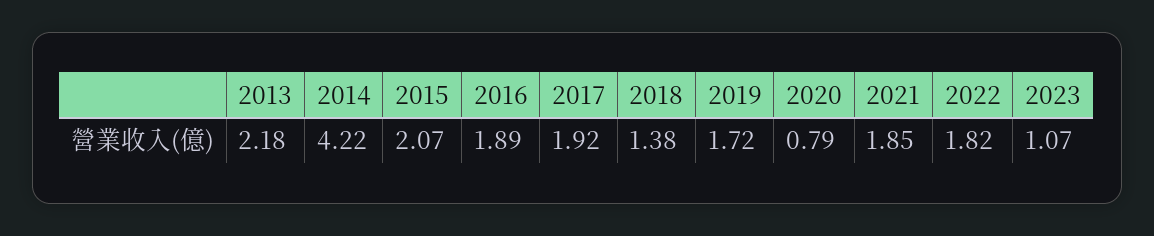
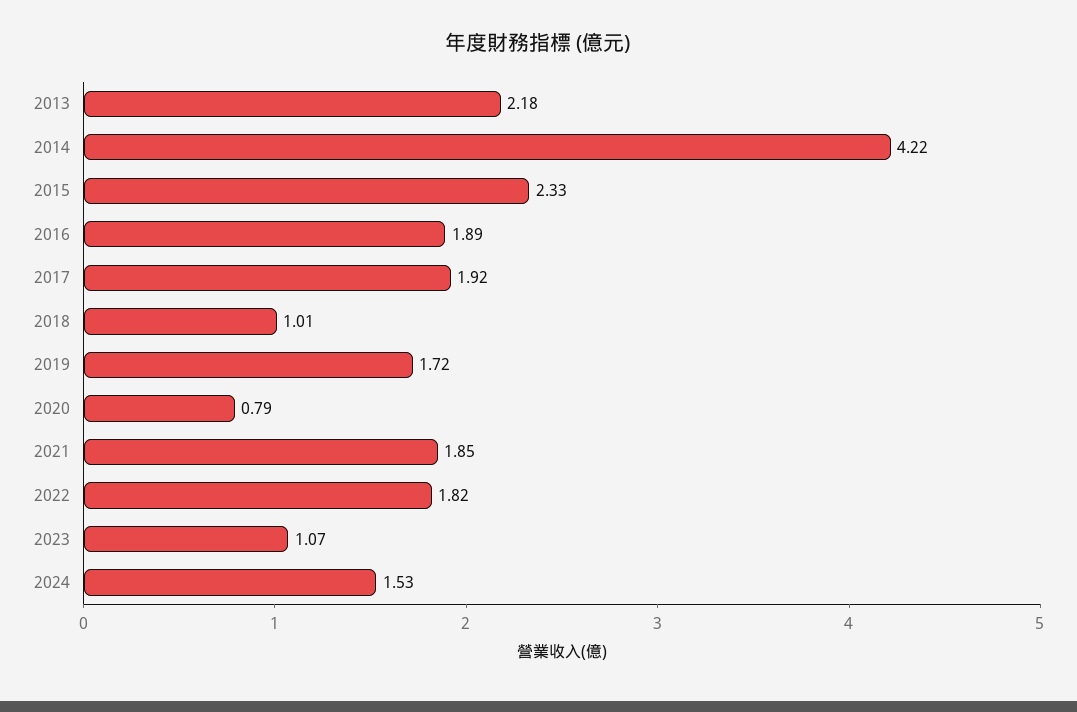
2015: 2.07 -> 2.33
2018: 1.38 -> 1.01
2024: none -> 1.53

